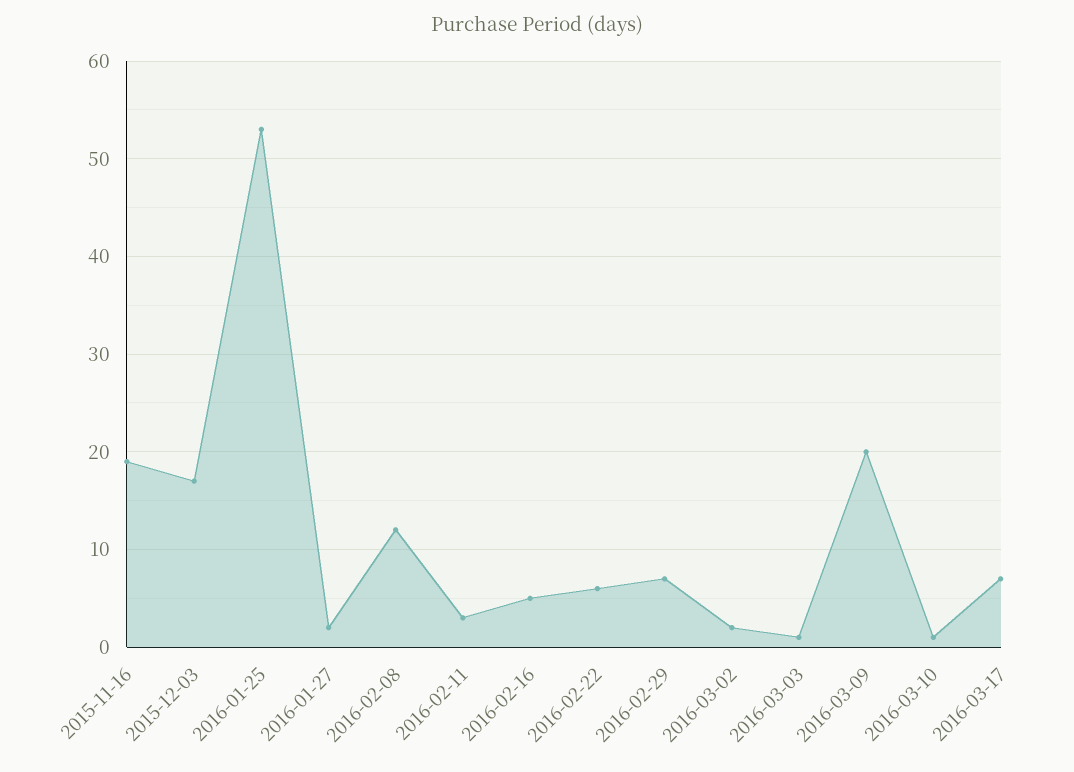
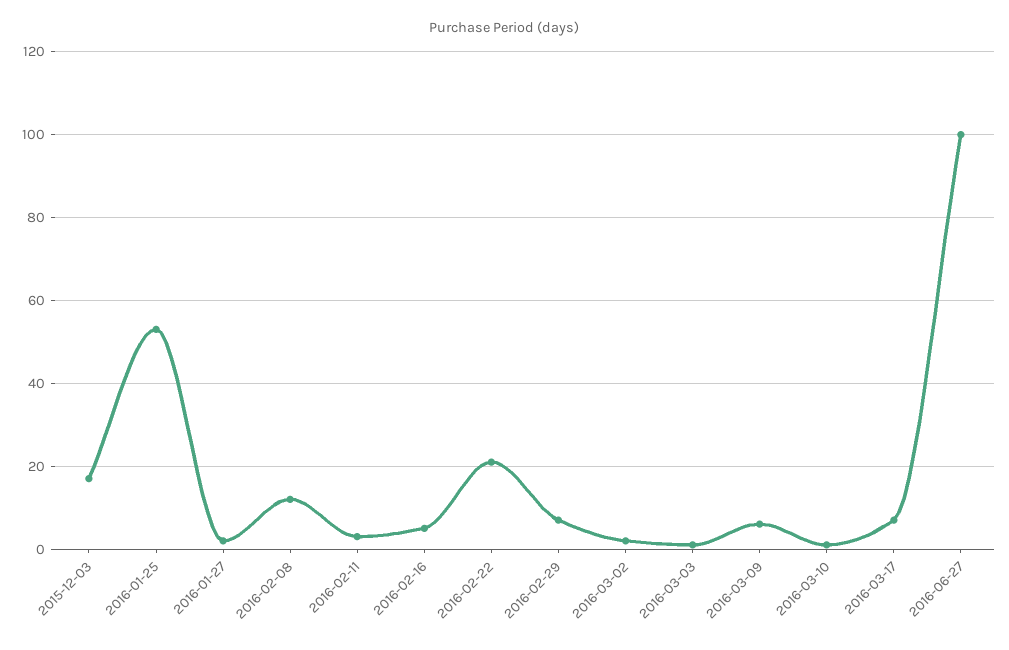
2015-11-16: 19 -> none
2016-02-22: 6 -> 20
2016-03-09: 20 -> 5
2016-06-27: none -> 100

